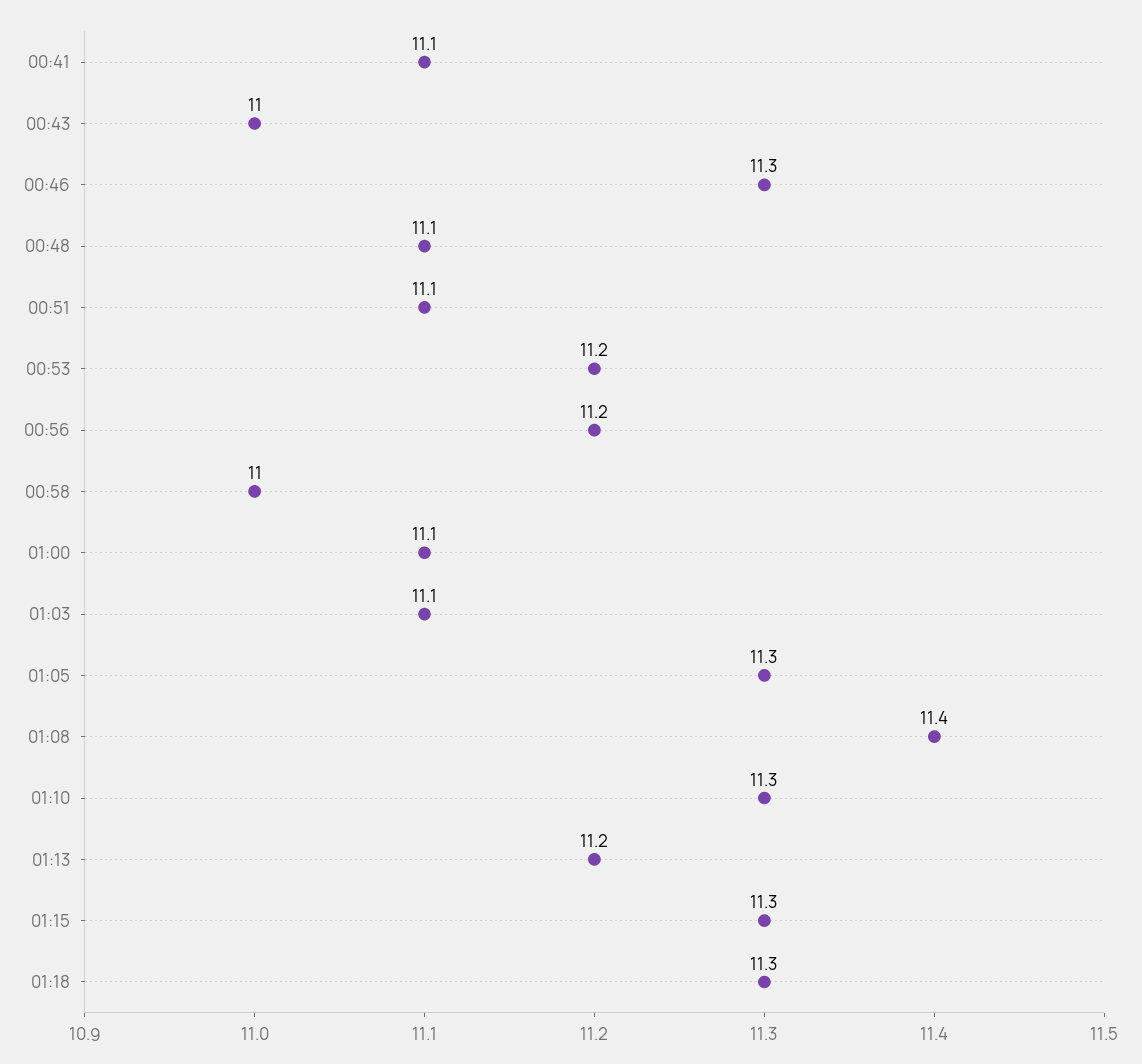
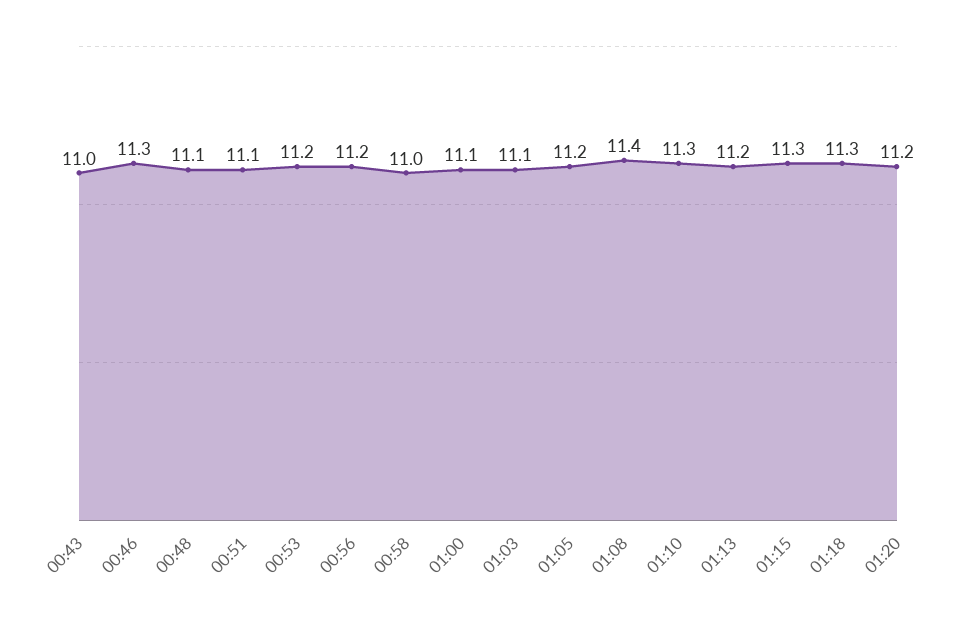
00:41: 11.1 -> none
01:05: 11.3 -> 11.2
01:20: none -> 11.2

